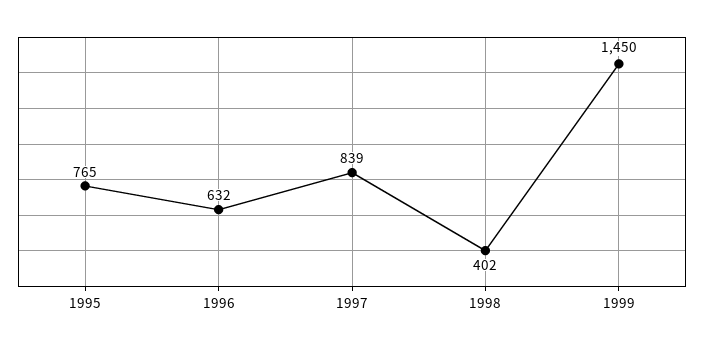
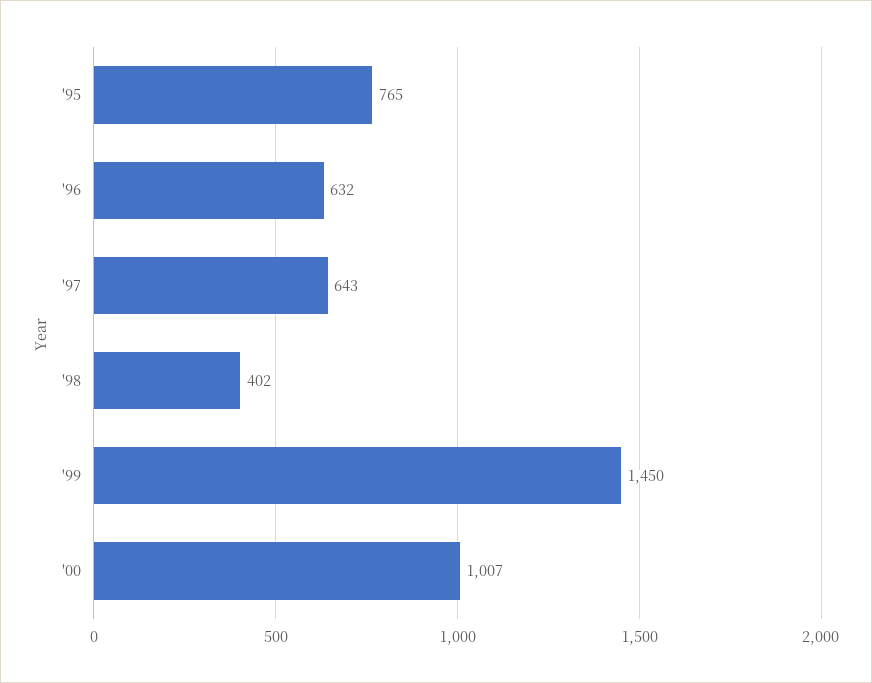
1997: 839 -> 643
'00: none -> 1007

